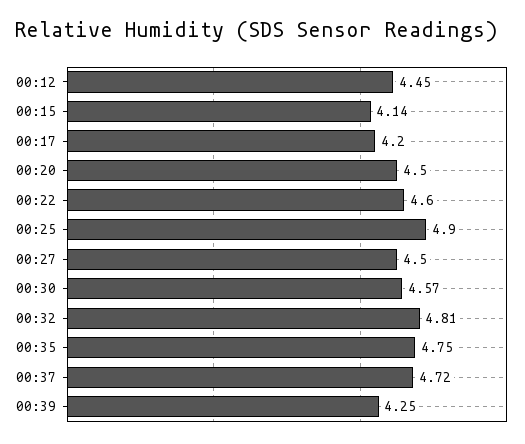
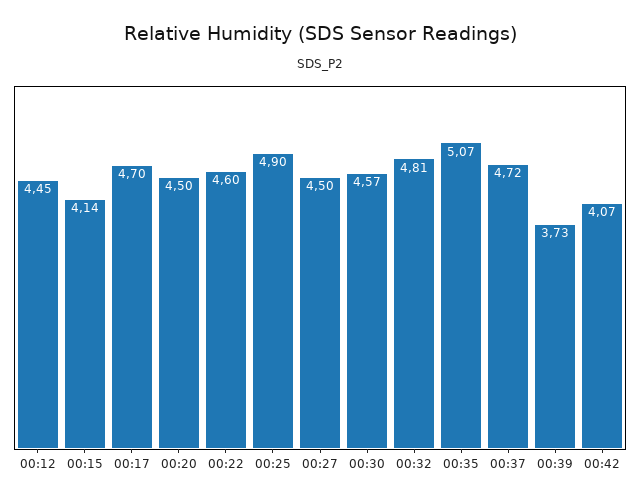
00:17: 4.2 -> 4.7
00:35: 4.75 -> 5.07
00:39: 4.25 -> 3.73
00:42: none -> 4.07

